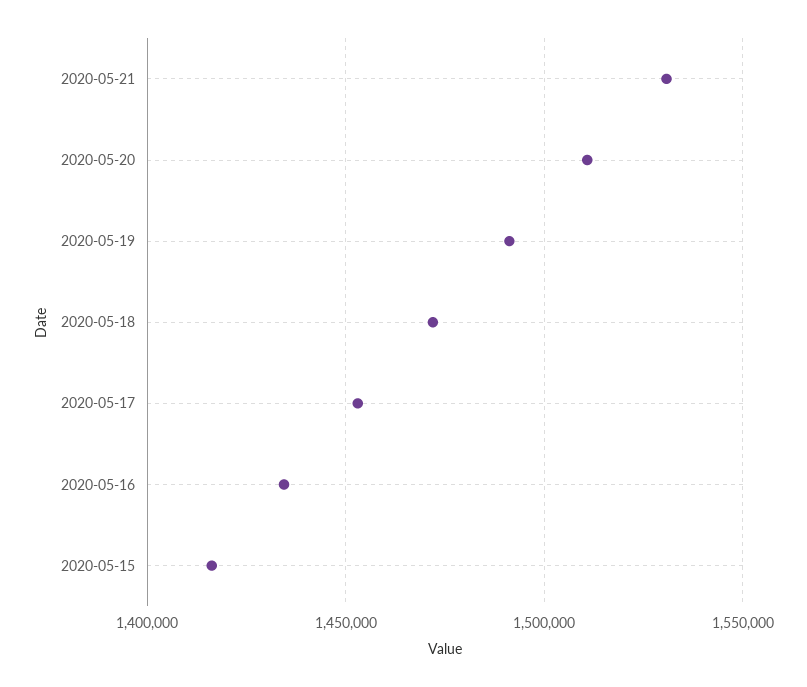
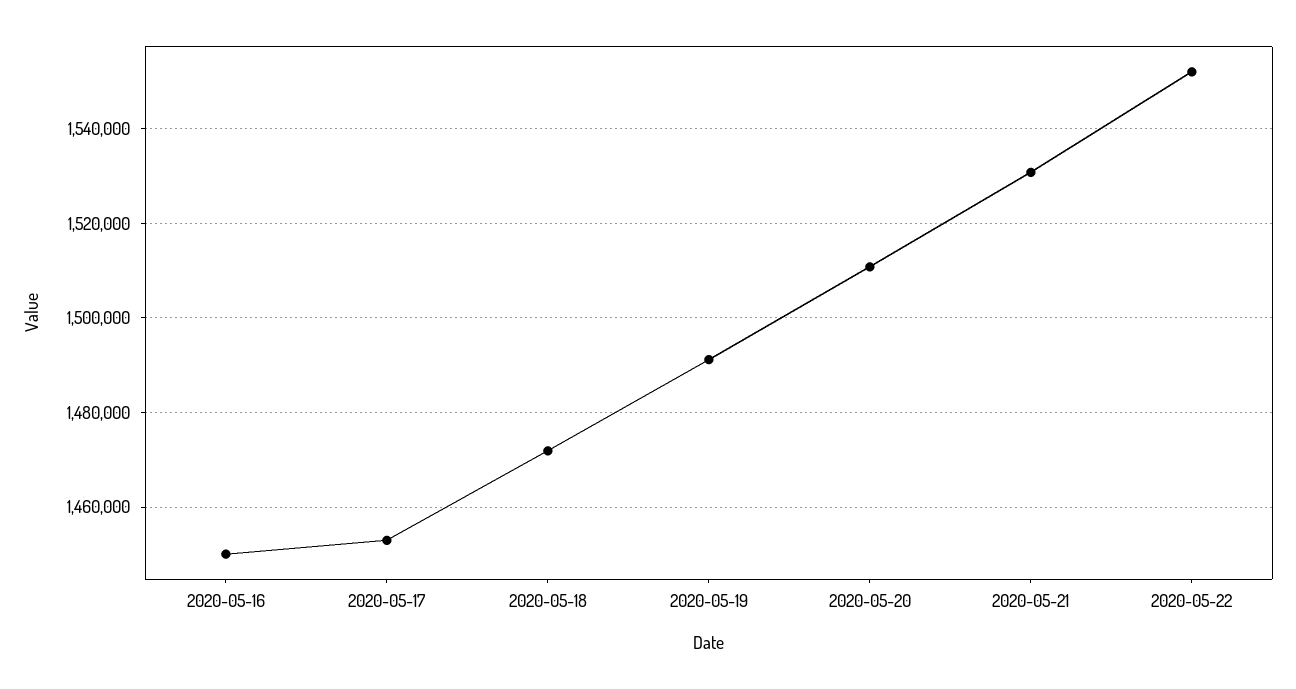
2020-05-16: 1435000 -> 1450000
2020-05-15: 1415000 -> none
2020-05-22: none -> 1552000

